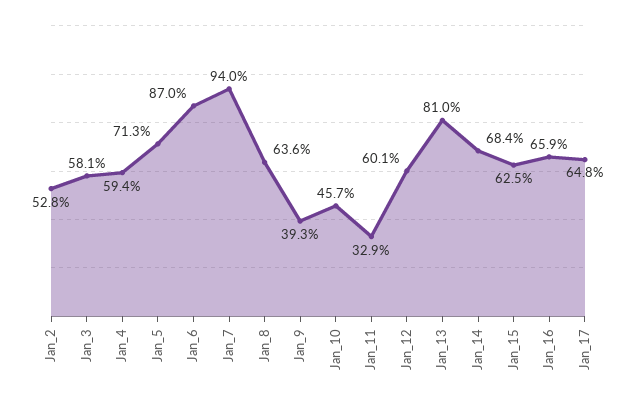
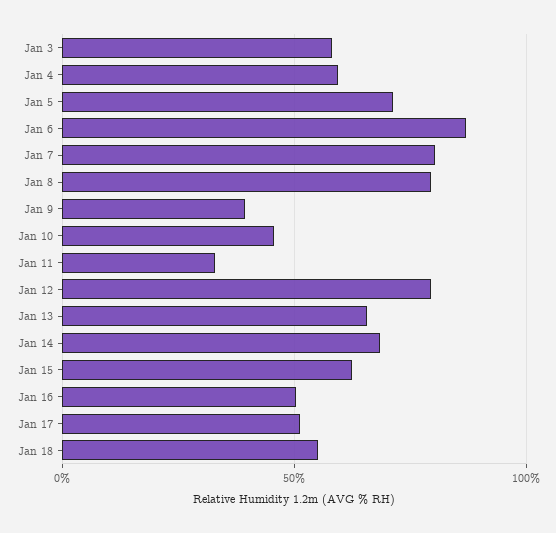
Jan_2: 52.8 -> none
Jan_7: 94 -> 80
Jan_8: 63.6 -> 80
Jan_12: 60.1 -> 80
Jan_13: 81 -> 65
Jan_16: 65.9 -> 50
Jan_17: 64.8 -> 50
Jan 18: none -> 55

